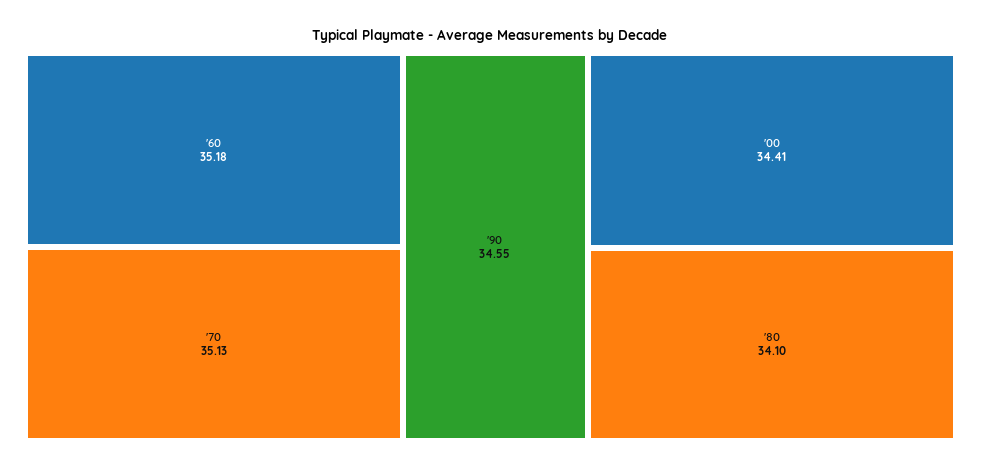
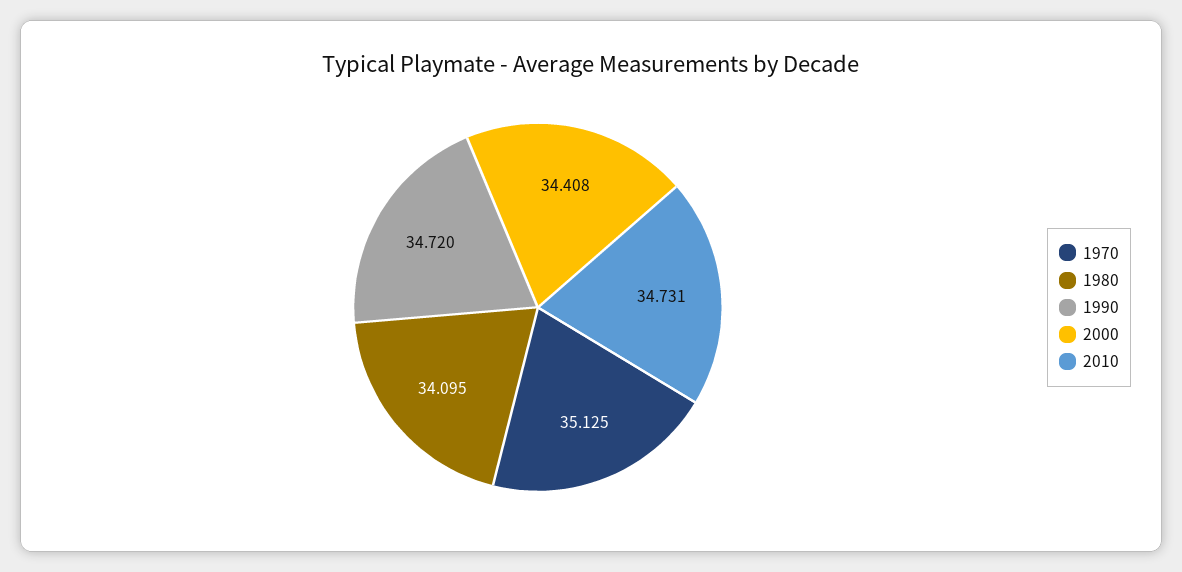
'60: 35.18 -> none
'90: 34.55 -> 34.72
2010: none -> 34.731

